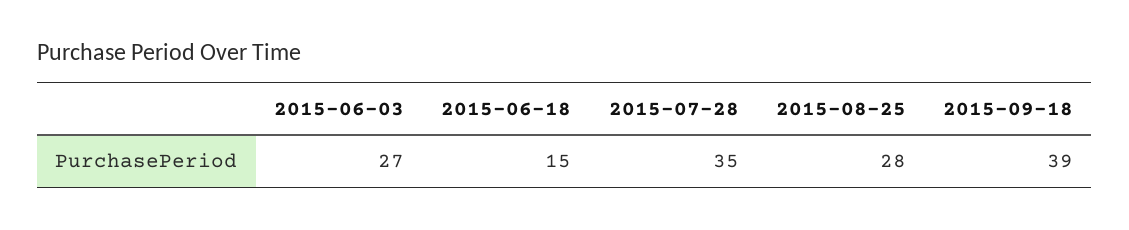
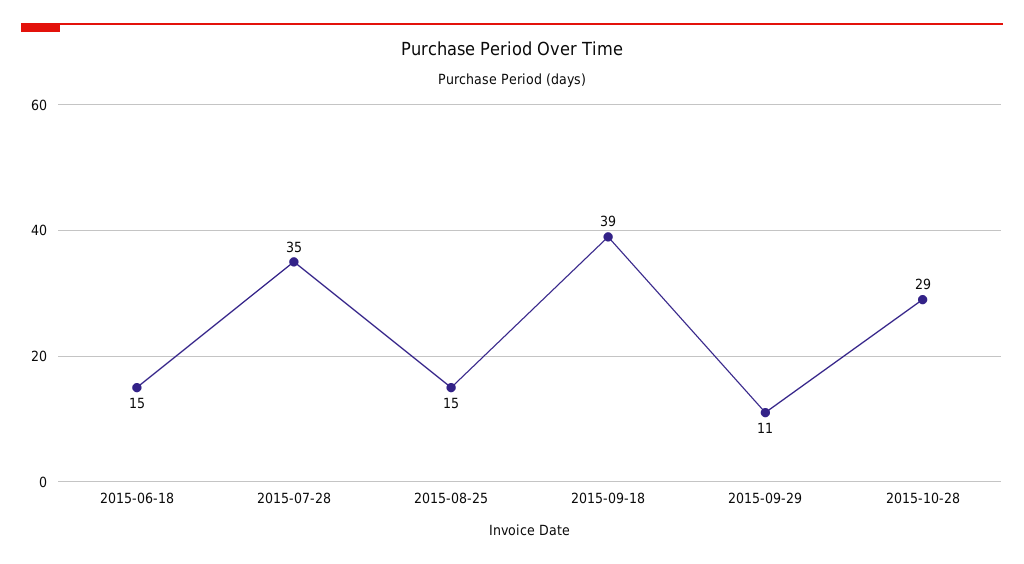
2015-06-03: 27 -> none
2015-08-25: 28 -> 15
2015-09-29: none -> 11
2015-10-28: none -> 29

